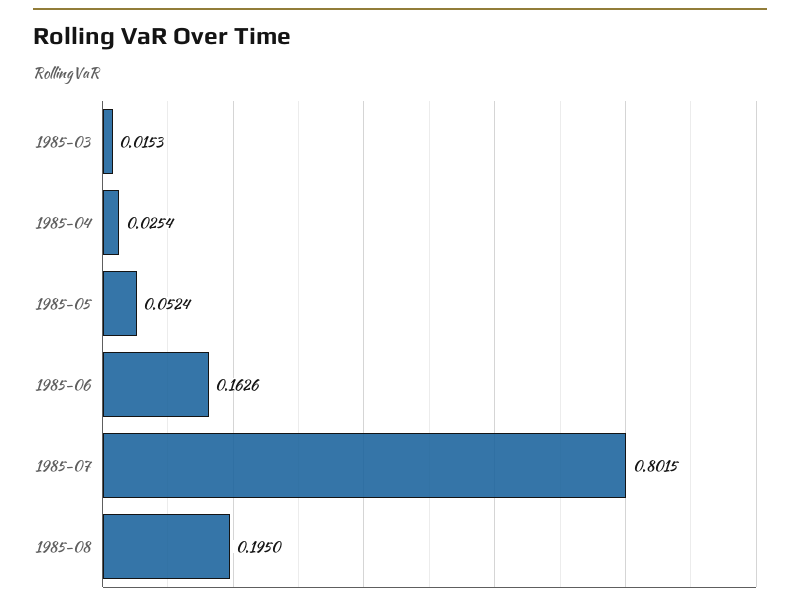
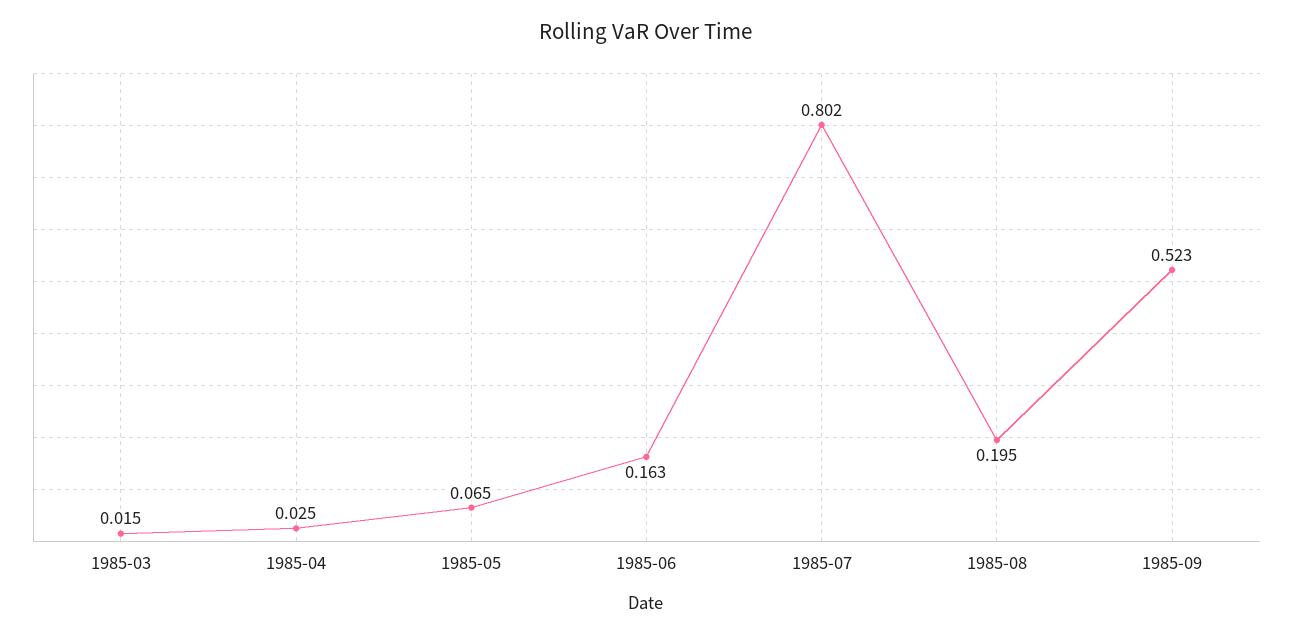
1985-05: 0.0524 -> 0.065
1985-09: none -> 0.523

